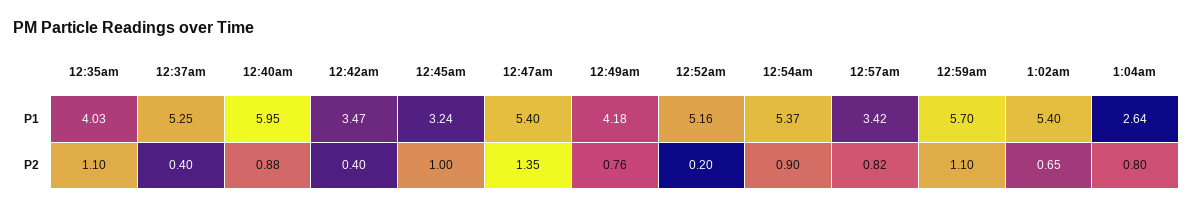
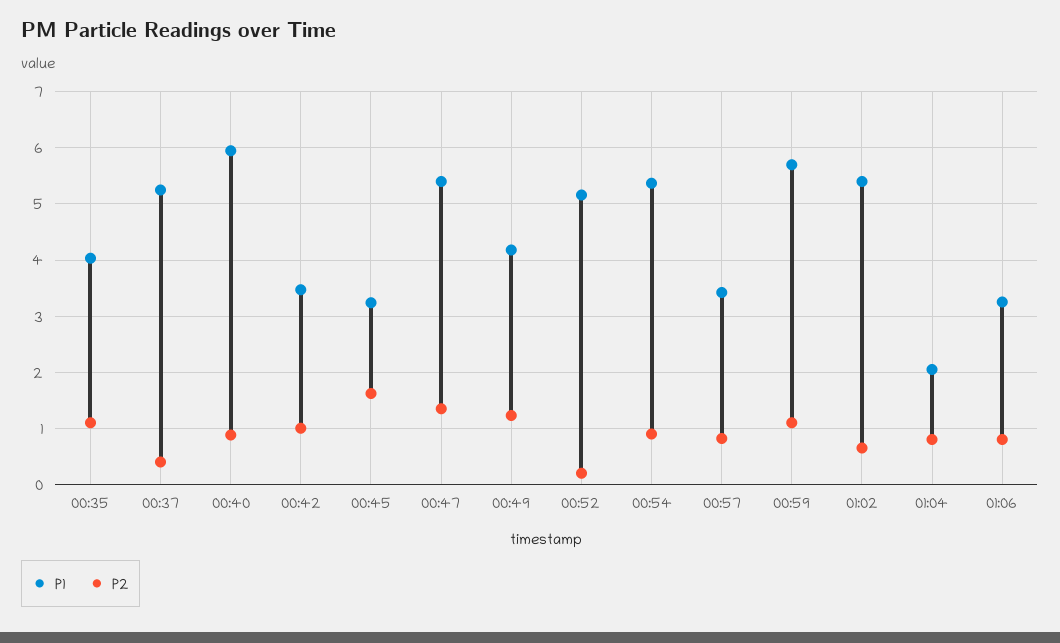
P1, 1:04am: 2.64 -> 2
P2, 12:42am: 0.4 -> 1
P2, 12:45am: 1 -> 1.6
P2, 12:49am: 0.76 -> 1.2
P1, 01:06: none -> 3.2
P2, 01:06: none -> 0.8

